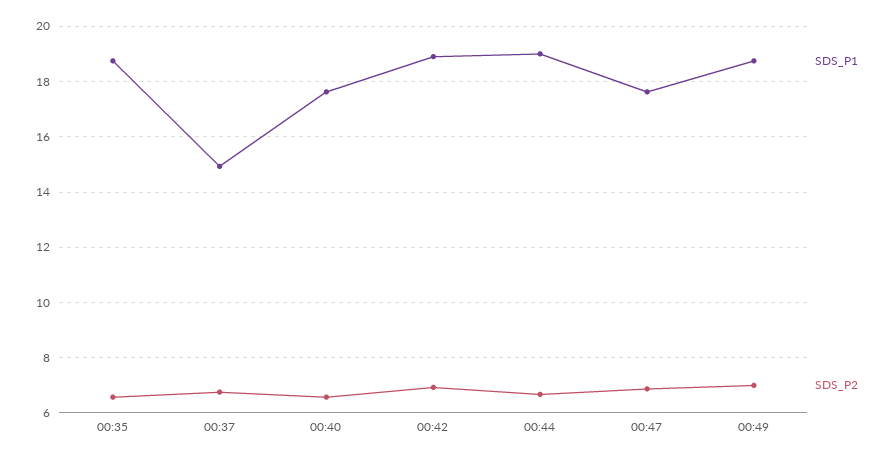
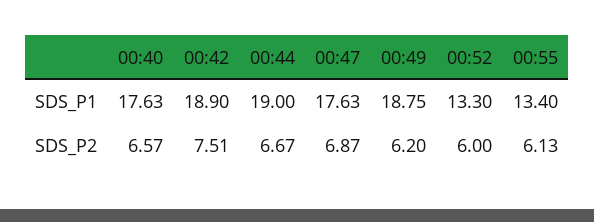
SDS_P1, 00:35: 18.75 -> none
SDS_P2, 00:35: 6.5 -> none
SDS_P1, 00:37: 15 -> none
SDS_P2, 00:37: 6.75 -> none
SDS_P2, 00:42: 7 -> 7.51
SDS_P2, 00:49: 7 -> 6.2
SDS_P1, 00:52: none -> 13.3
SDS_P1, 00:55: none -> 13.4
SDS_P2, 00:52: none -> 6
SDS_P2, 00:55: none -> 6.13

